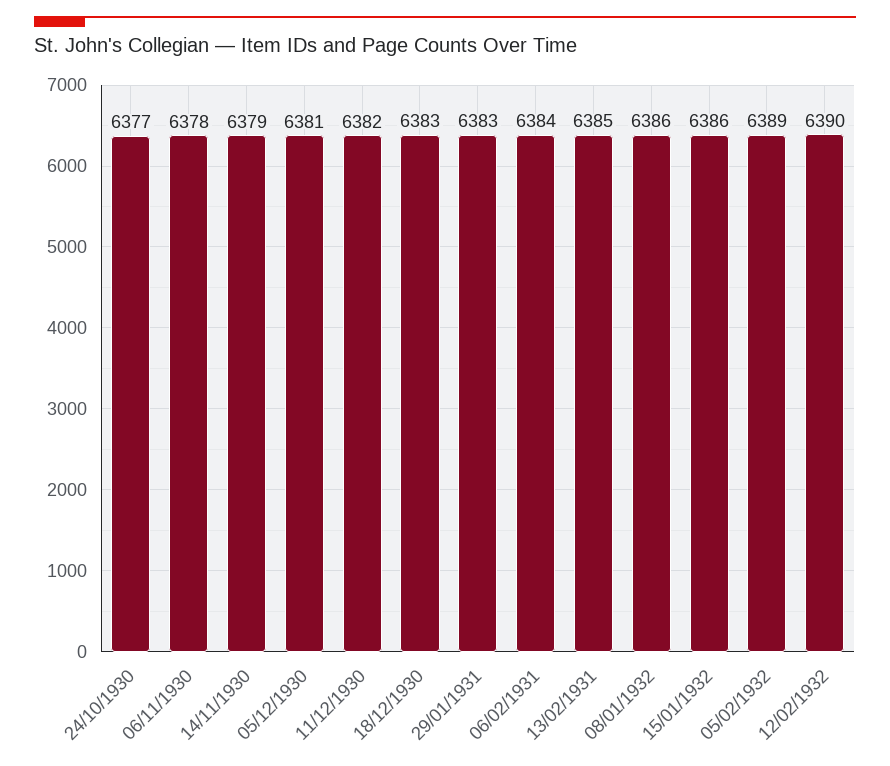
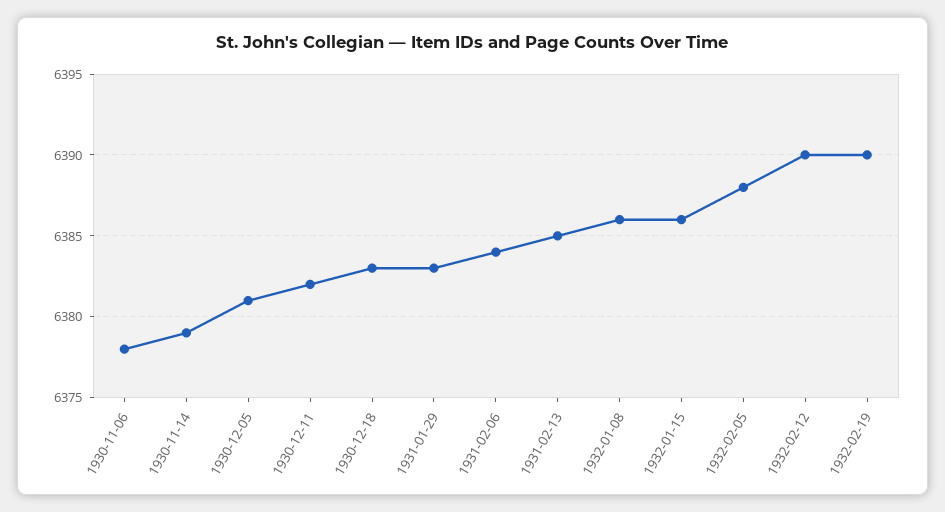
24/10/1930: 6377 -> none
05/02/1932: 6389 -> 6388
1932-02-19: none -> 6390

